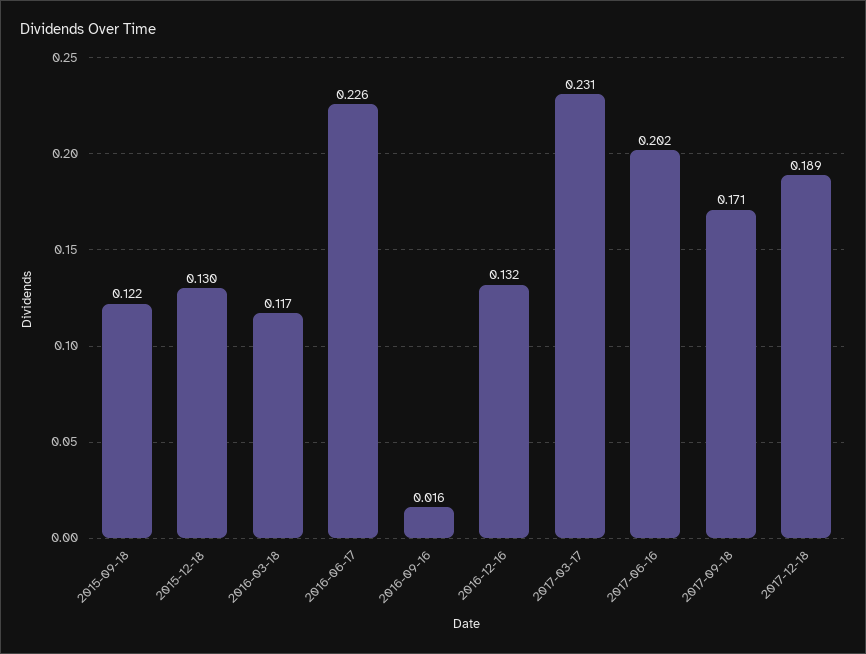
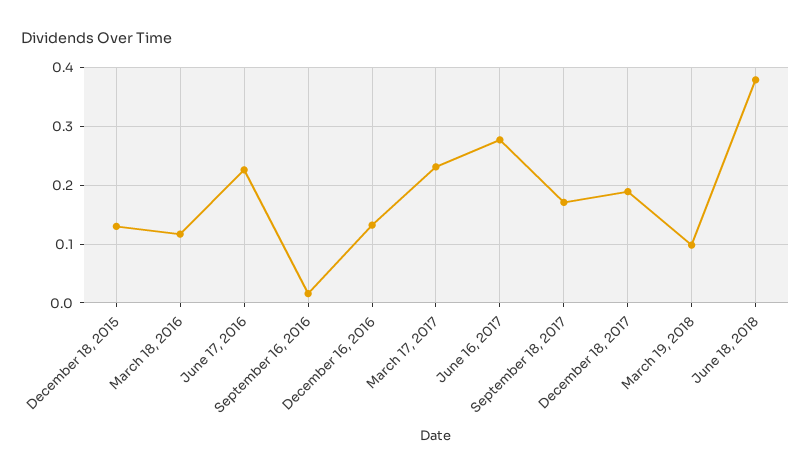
2015-09-18: 0.122 -> none
2017-06-16: 0.202 -> 0.28
March 19, 2018: none -> 0.1
June 18, 2018: none -> 0.38

